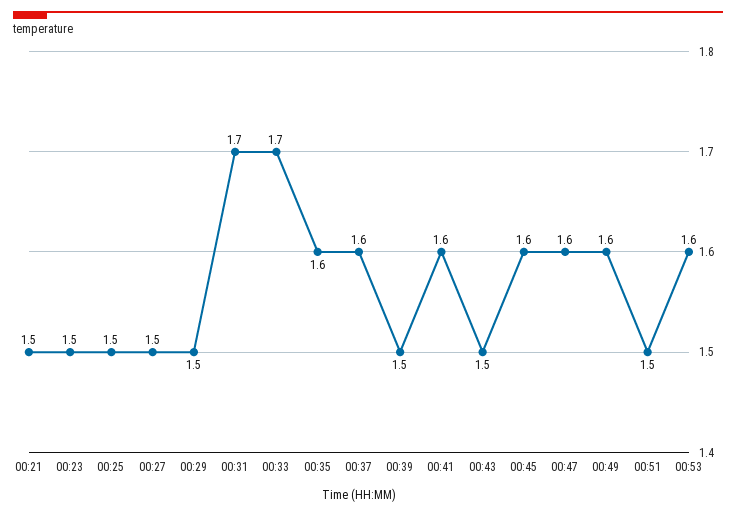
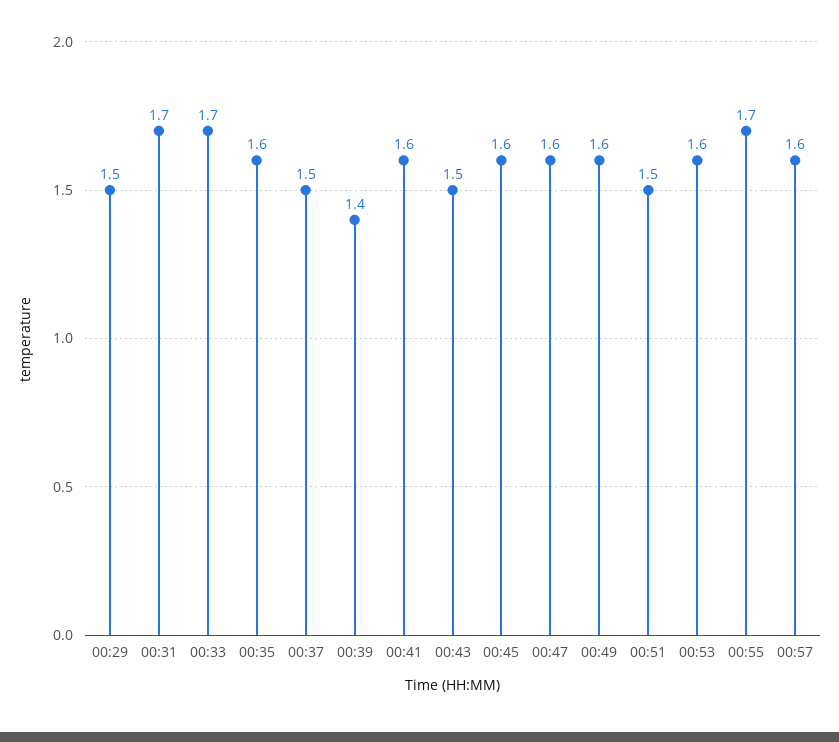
00:21: 1.5 -> none
00:23: 1.5 -> none
00:25: 1.5 -> none
00:27: 1.5 -> none
00:37: 1.6 -> 1.5
00:39: 1.5 -> 1.4
00:55: none -> 1.7
00:57: none -> 1.6

